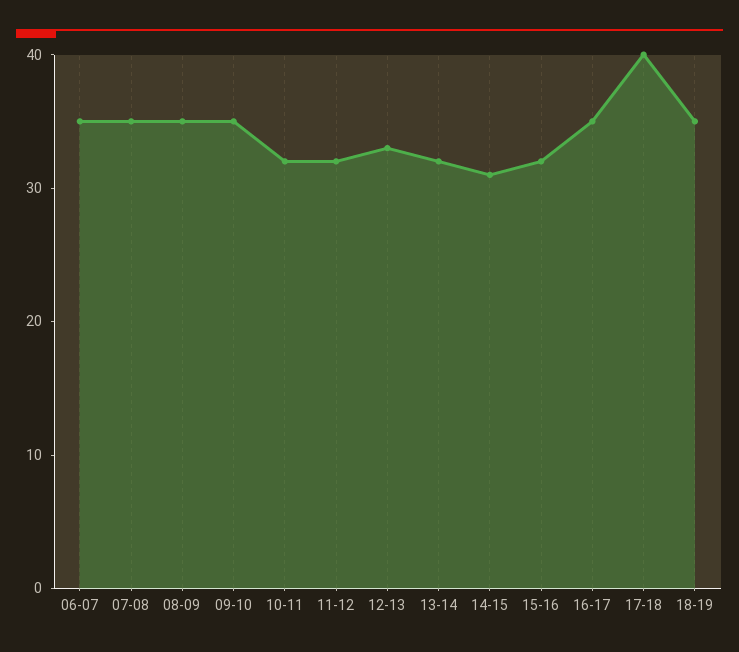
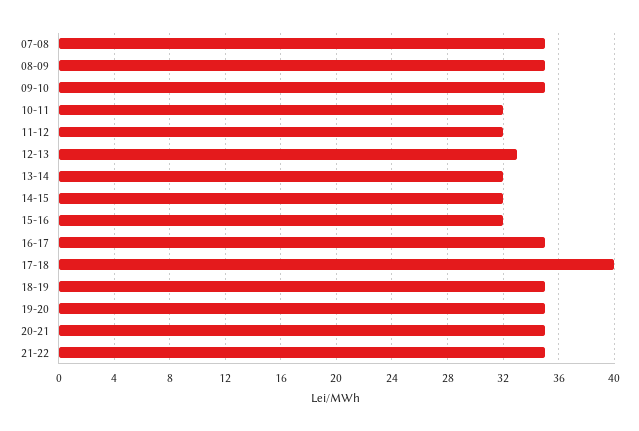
06-07: 35 -> none
14-15: 31 -> 32
19-20: none -> 35
20-21: none -> 35
21-22: none -> 35

